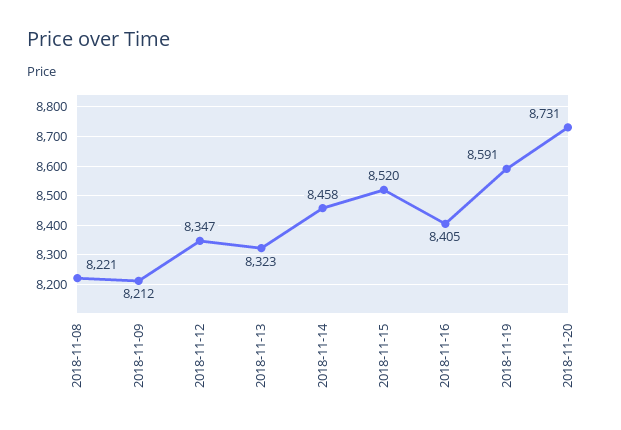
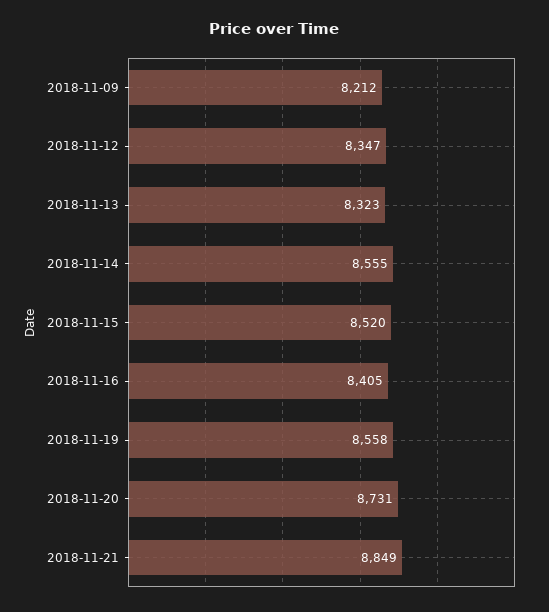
2018-11-08: 8221 -> none
2018-11-14: 8458 -> 8555
2018-11-19: 8591 -> 8558
2018-11-21: none -> 8849

